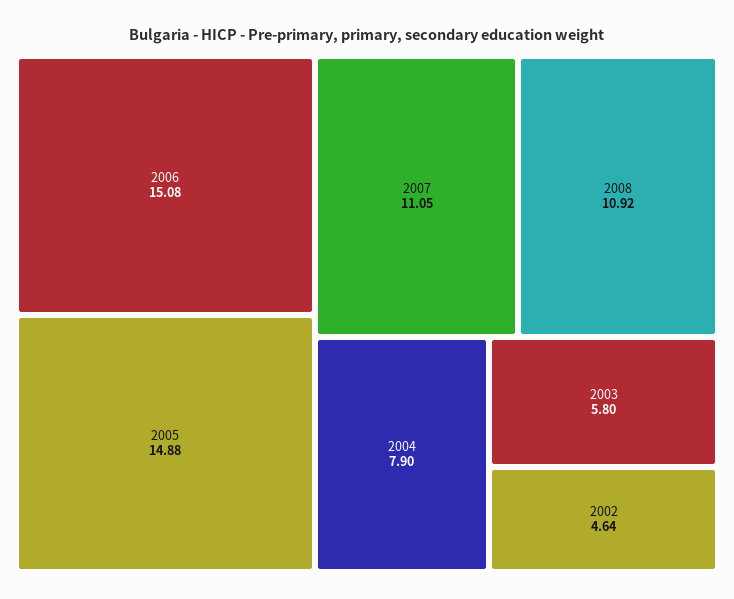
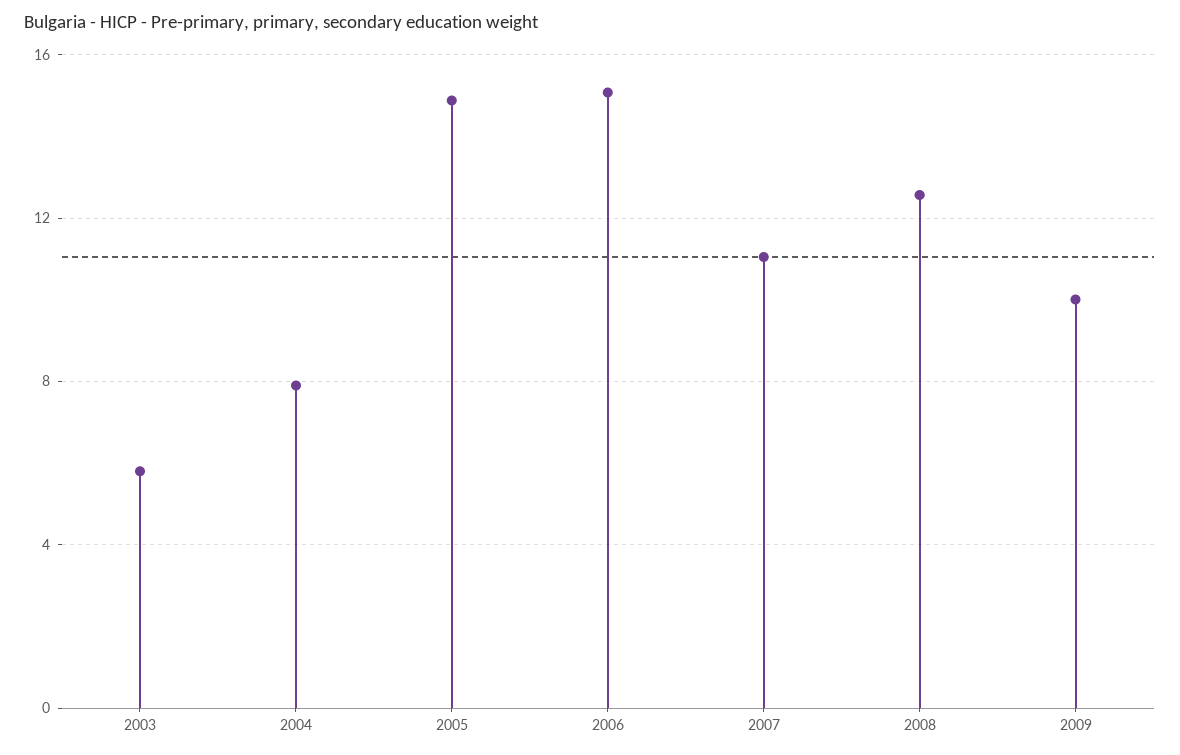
2008: 10.92 -> 12.5
2002: 4.64 -> none
2009: none -> 10

